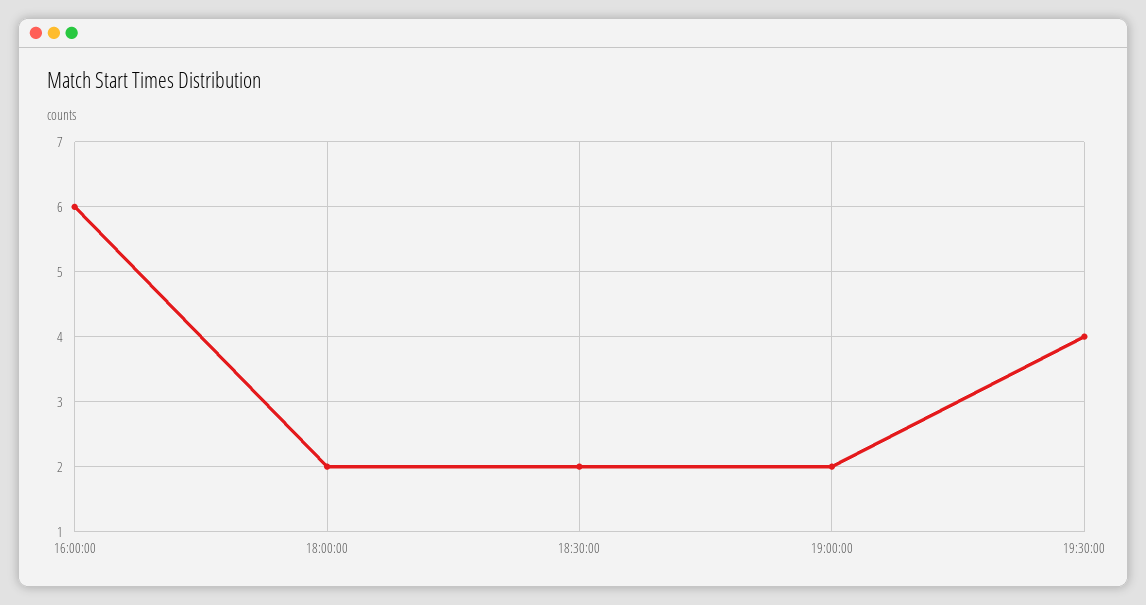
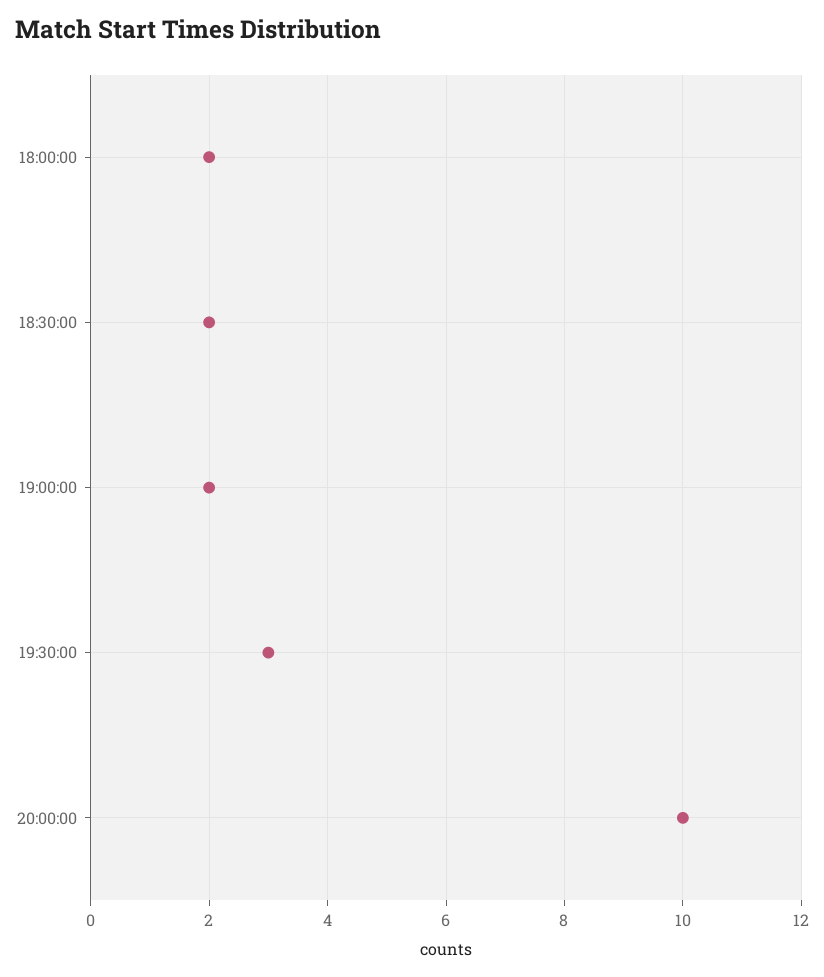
16:00:00: 6 -> none
19:30:00: 4 -> 3
20:00:00: none -> 10

